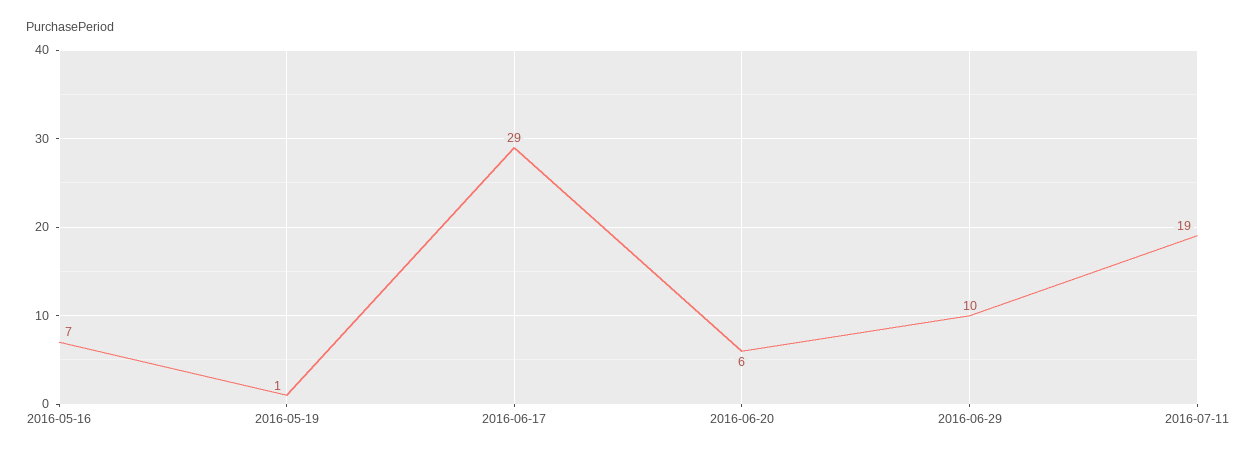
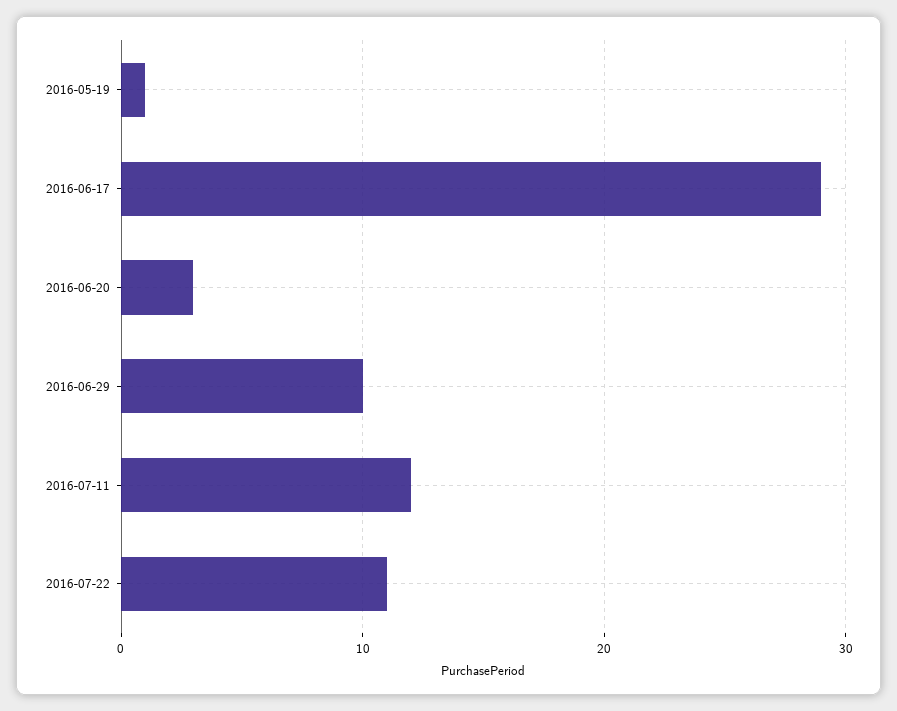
2016-05-16: 7 -> none
2016-06-20: 6 -> 3
2016-07-11: 19 -> 12
2016-07-22: none -> 11

